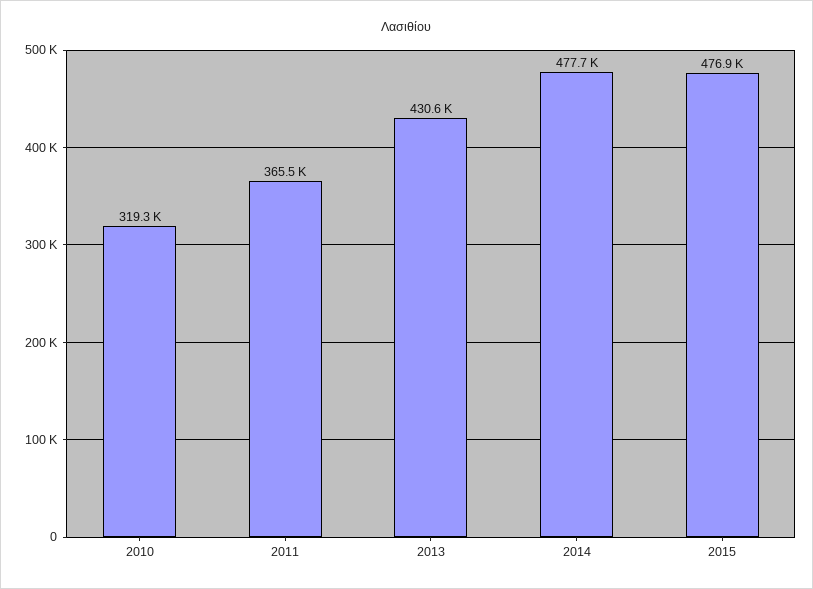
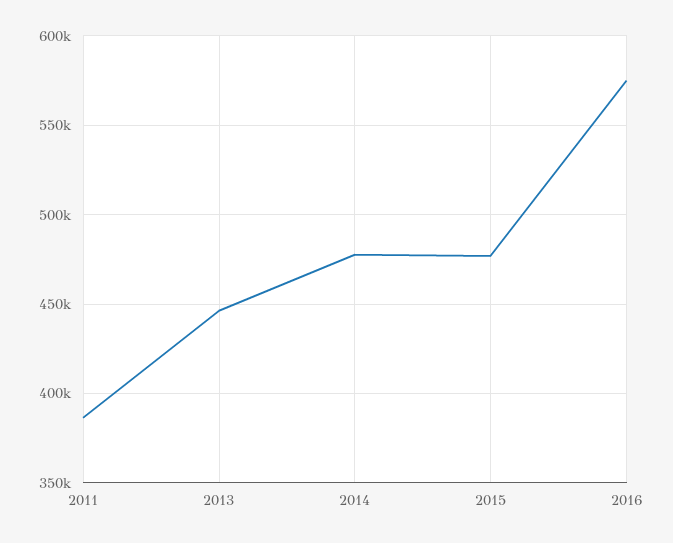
2010: 319300 -> none
2011: 365500 -> 385000
2013: 430600 -> 445000
2016: none -> 575000

